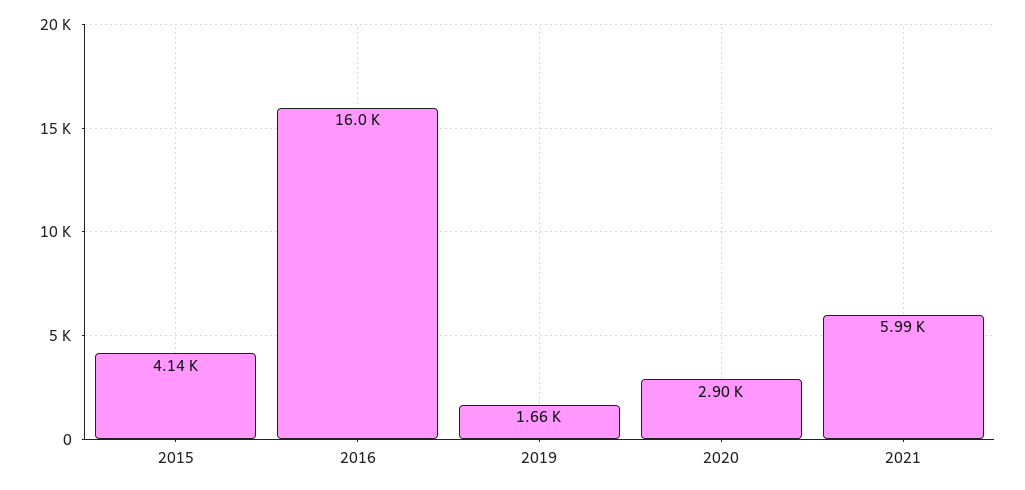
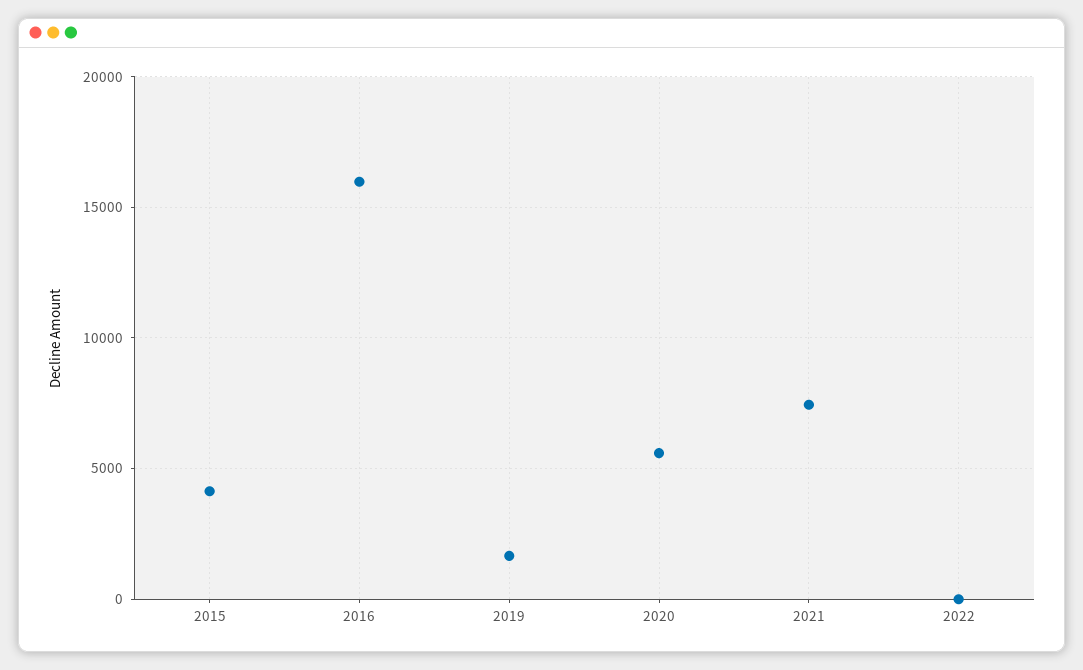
2020: 2900 -> 5500
2021: 5990 -> 7500
2022: none -> 0

